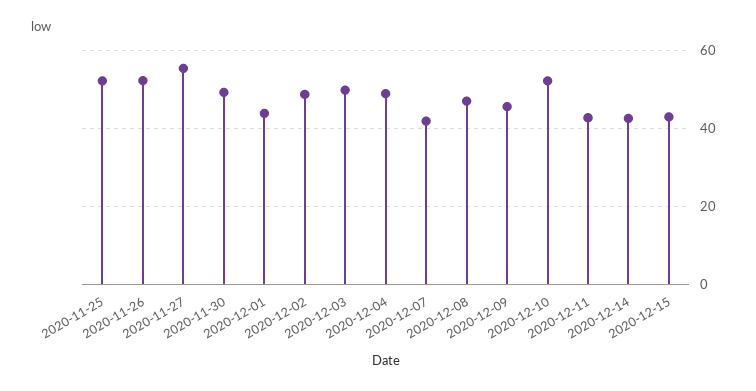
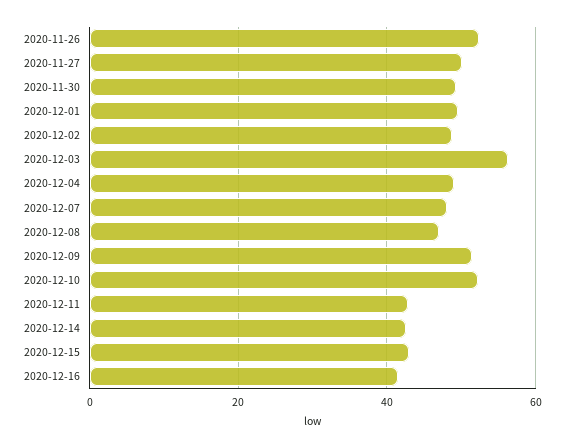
2020-11-25: 52 -> none
2020-11-27: 56 -> 50
2020-12-01: 44 -> 50
2020-12-03: 50 -> 56
2020-12-07: 42 -> 48
2020-12-09: 46 -> 52
2020-12-16: none -> 42

